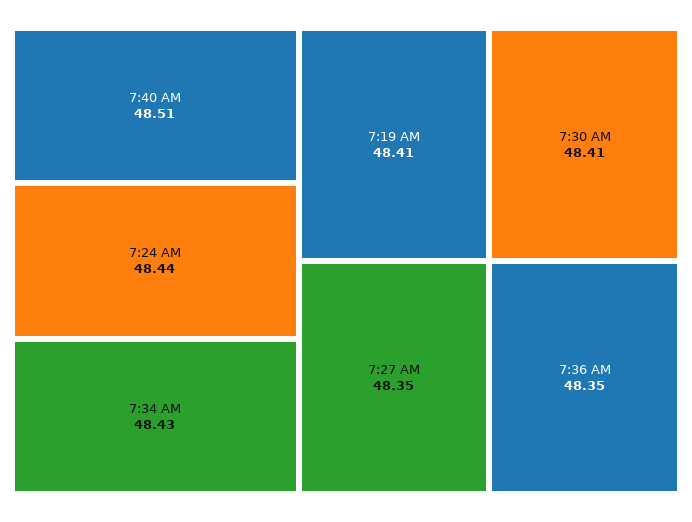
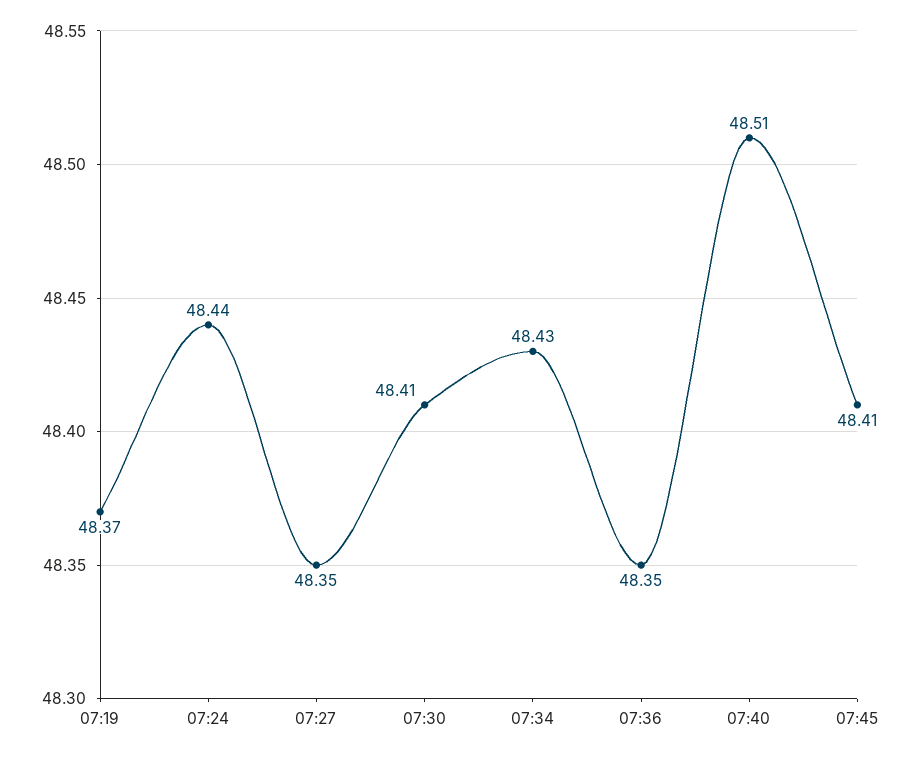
7:19 AM: 48.41 -> 48.37
07:45: none -> 48.41

